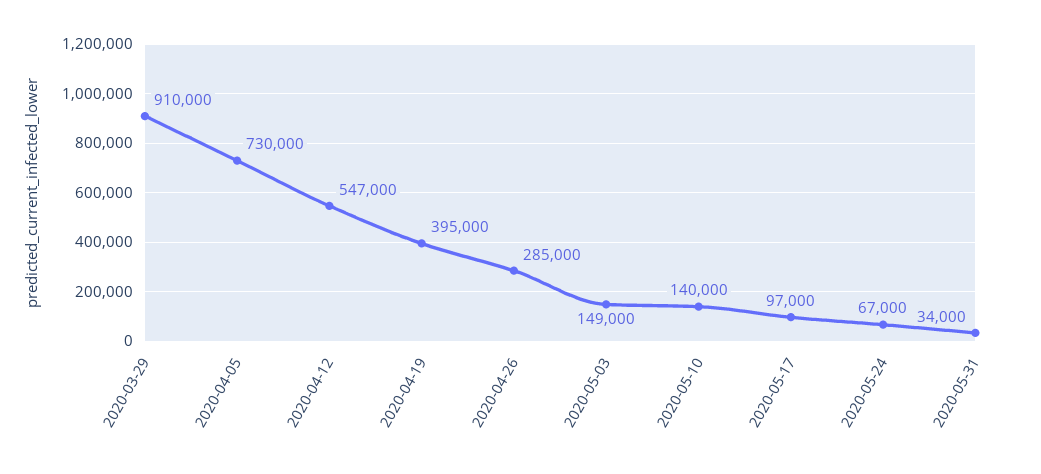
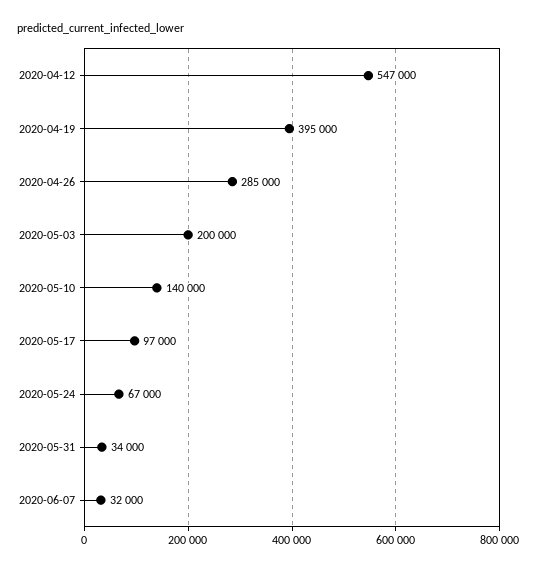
2020-03-29: 910000 -> none
2020-04-05: 730000 -> none
2020-05-03: 149000 -> 200000
2020-06-07: none -> 32000

